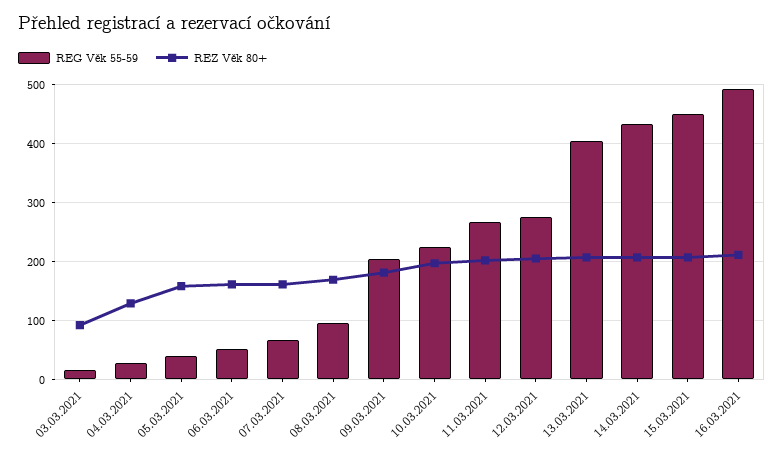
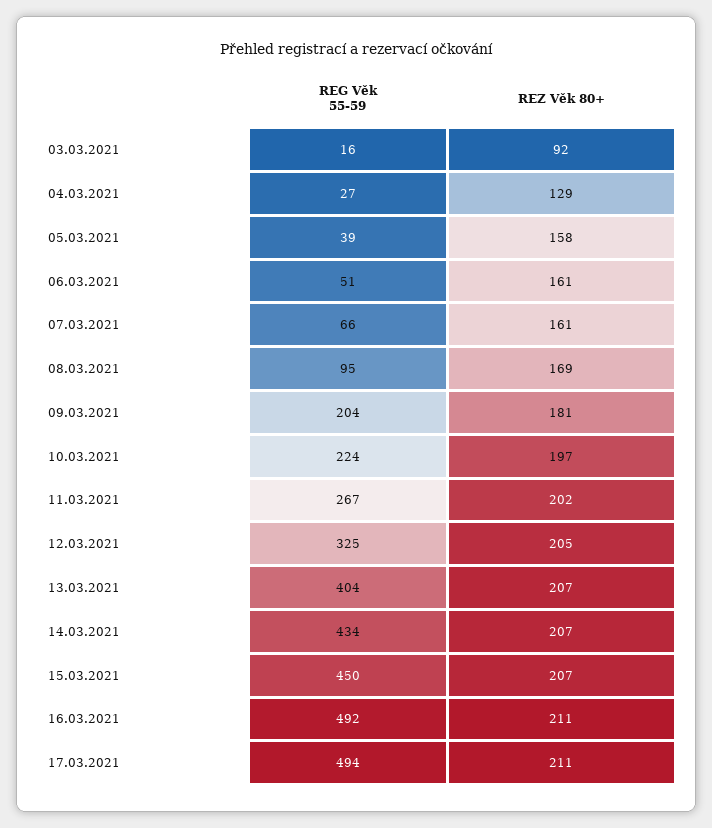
REG Věk 55-59, 12.03.2021: 280 -> 325
REG Věk 55-59, 17.03.2021: none -> 494
REZ Věk 80+, 17.03.2021: none -> 211

